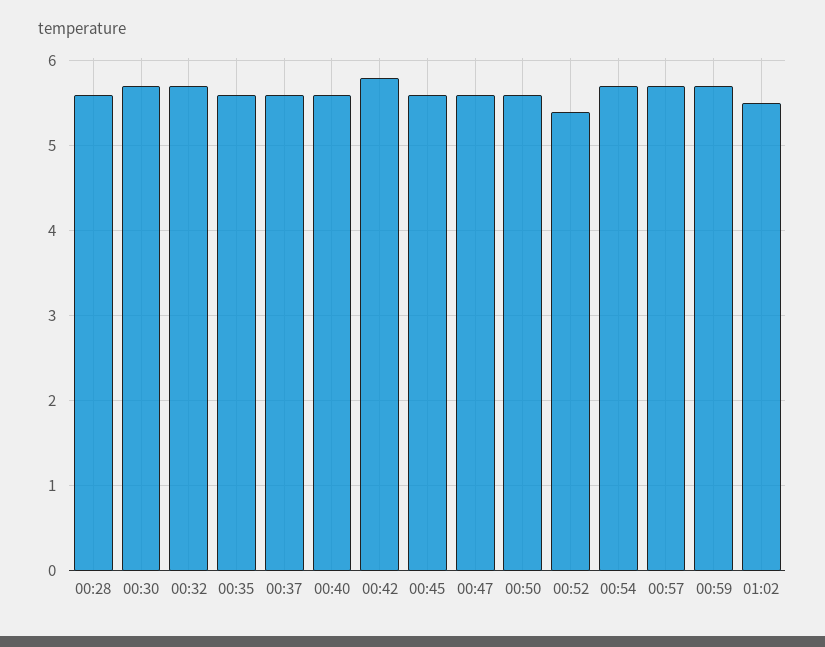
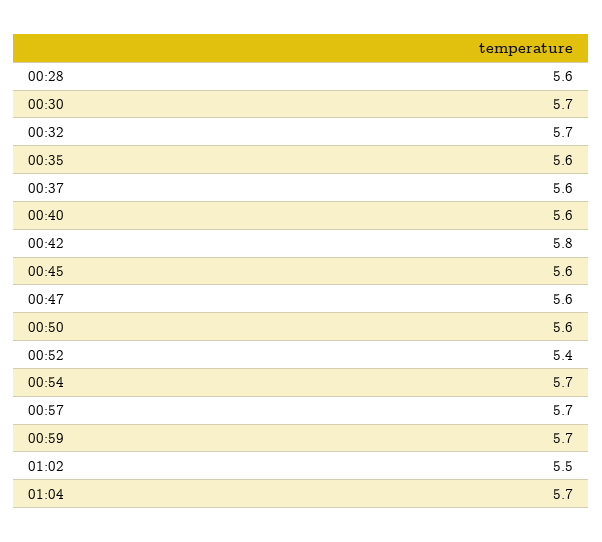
01:04: none -> 5.7

